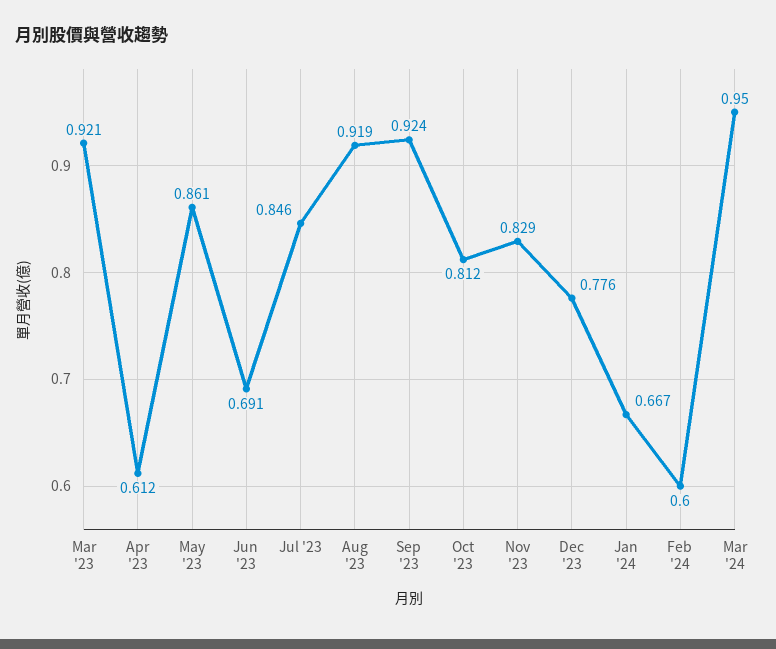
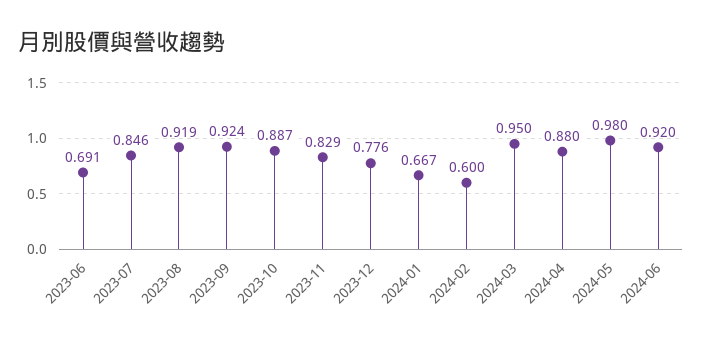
Mar '23: 0.921 -> none
Apr '23: 0.612 -> none
May '23: 0.861 -> none
Oct '23: 0.812 -> 0.887
2024-04: none -> 0.88
2024-05: none -> 0.98
2024-06: none -> 0.92

